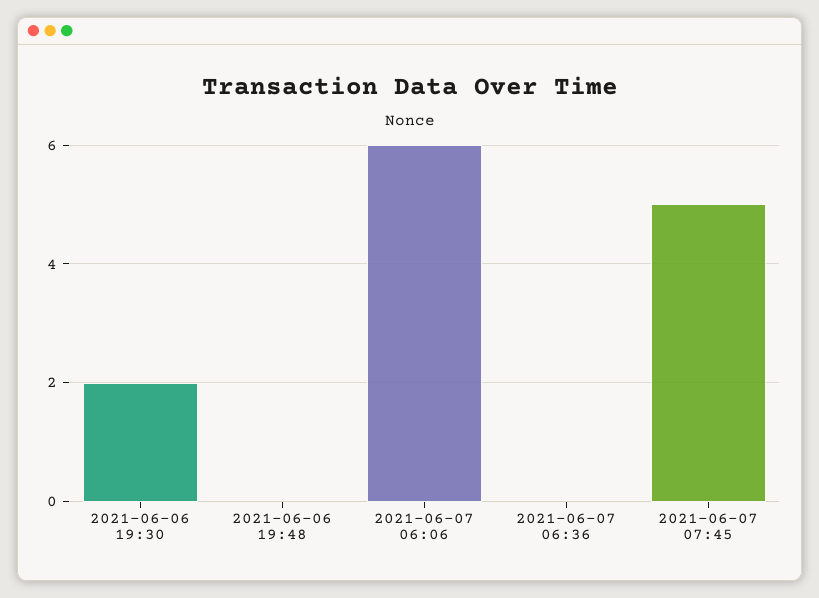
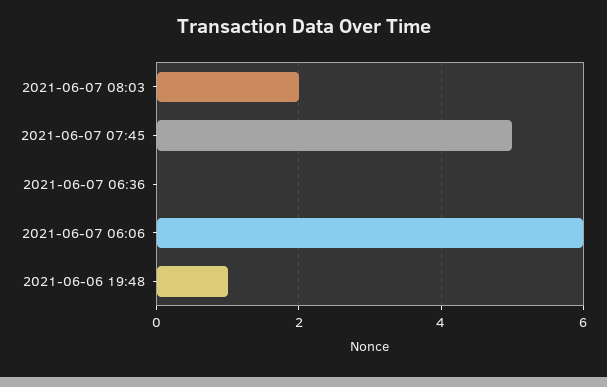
2021-06-06 19:30: 2 -> none
2021-06-06 19:48: 0 -> 1
2021-06-07 08:03: none -> 2

